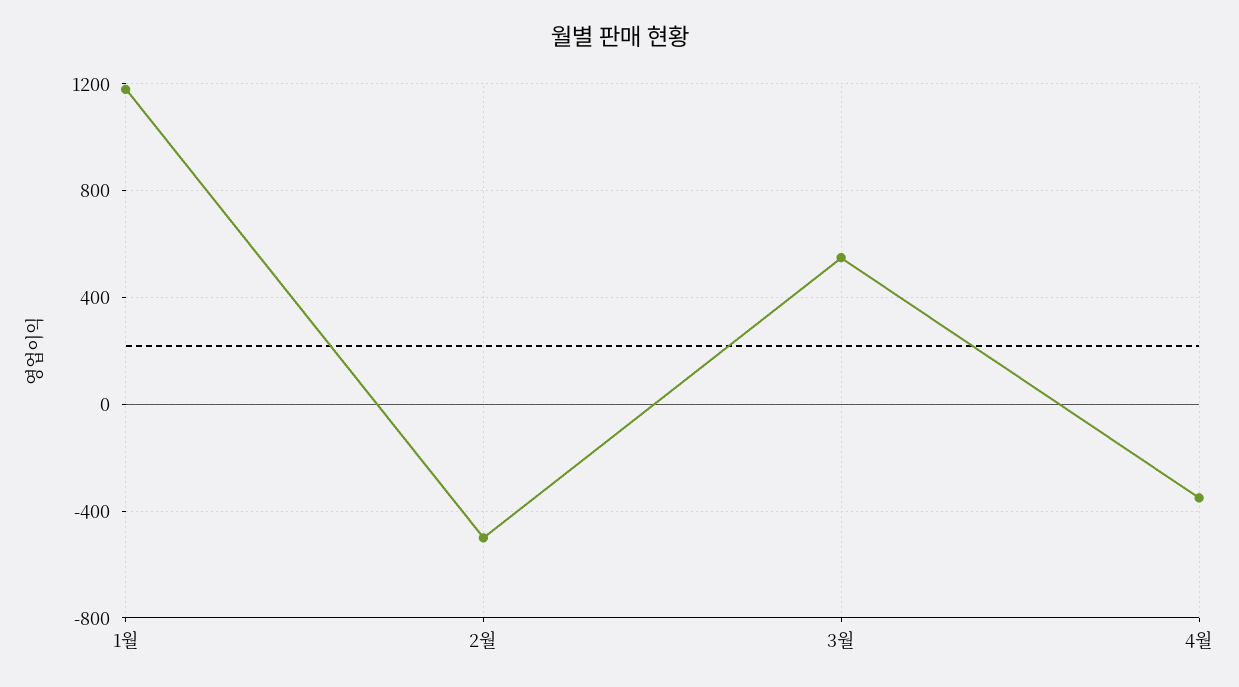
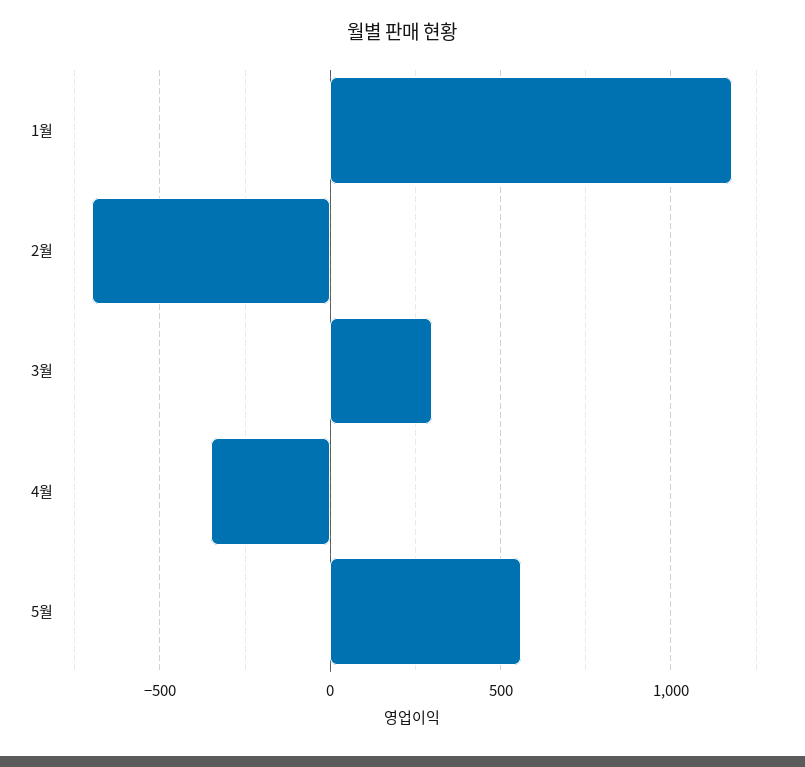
2월: -500 -> -700
3월: 550 -> 300
5월: none -> 550

